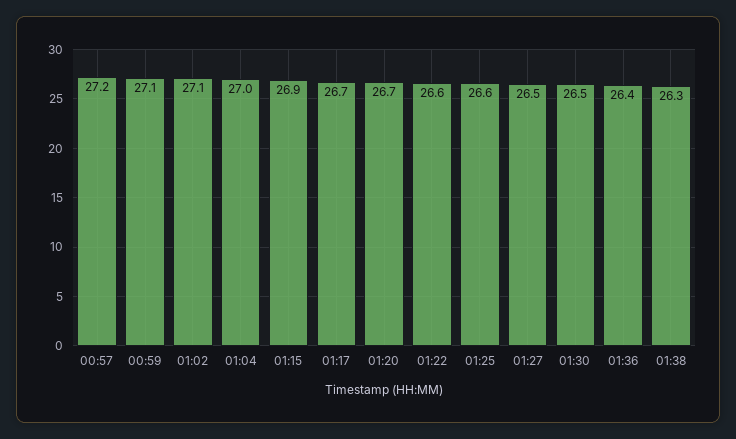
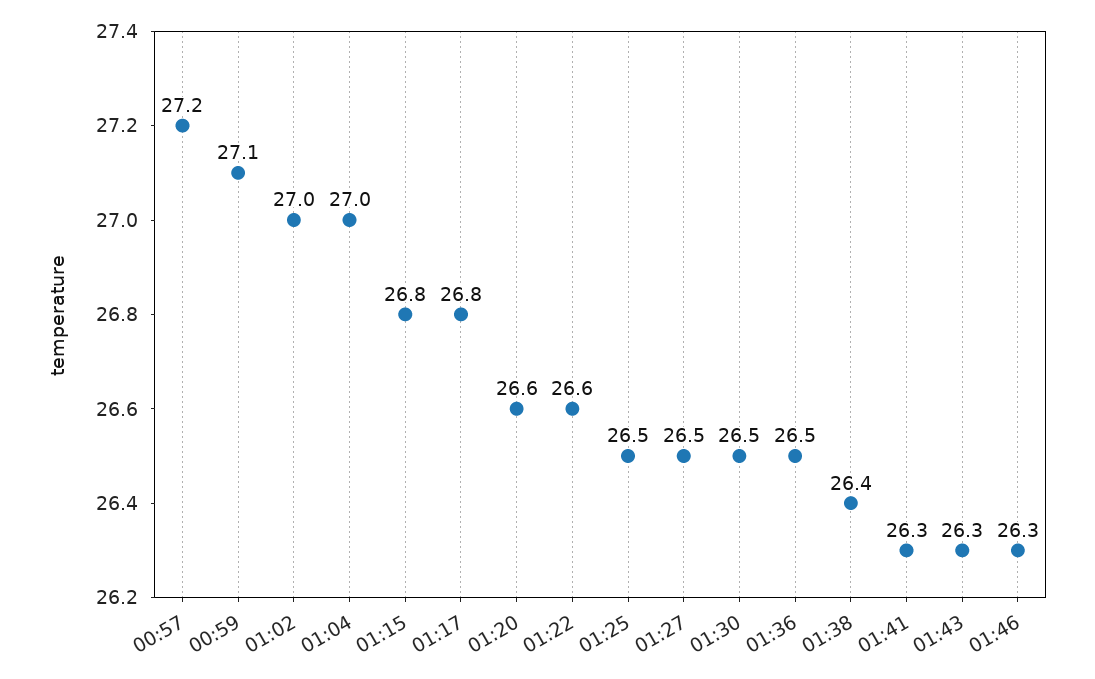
01:02: 27.1 -> 27
01:15: 26.9 -> 26.8
01:17: 26.7 -> 26.8
01:20: 26.7 -> 26.6
01:25: 26.6 -> 26.5
01:36: 26.4 -> 26.5
01:38: 26.3 -> 26.4
01:41: none -> 26.3
01:43: none -> 26.3
01:46: none -> 26.3

